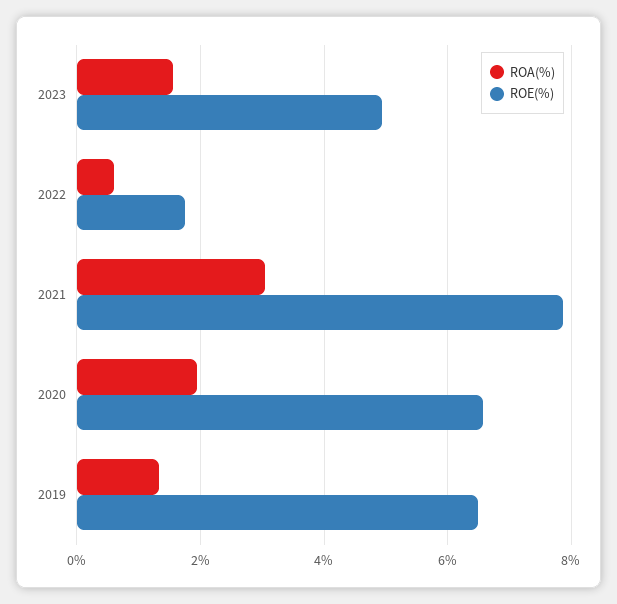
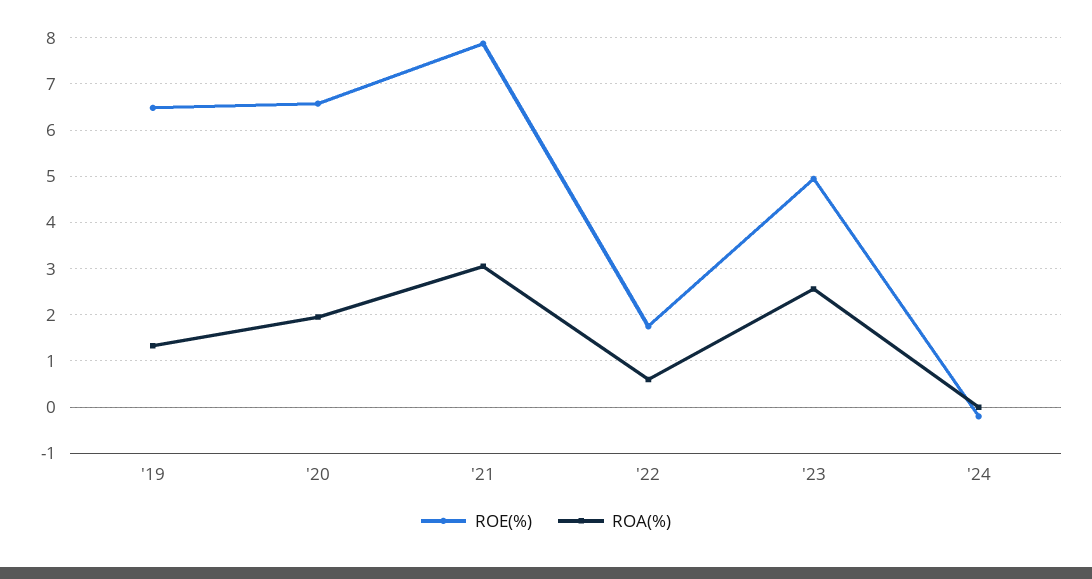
ROA(%), 2023: 1.6 -> 2.6
ROE(%), '24: none -> -0.2
ROA(%), '24: none -> 0

